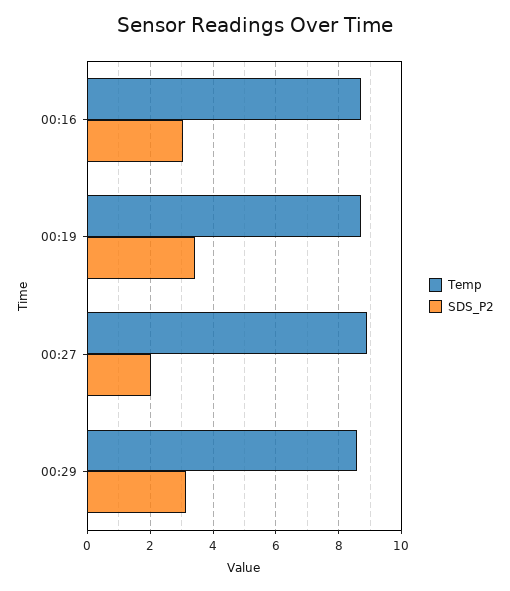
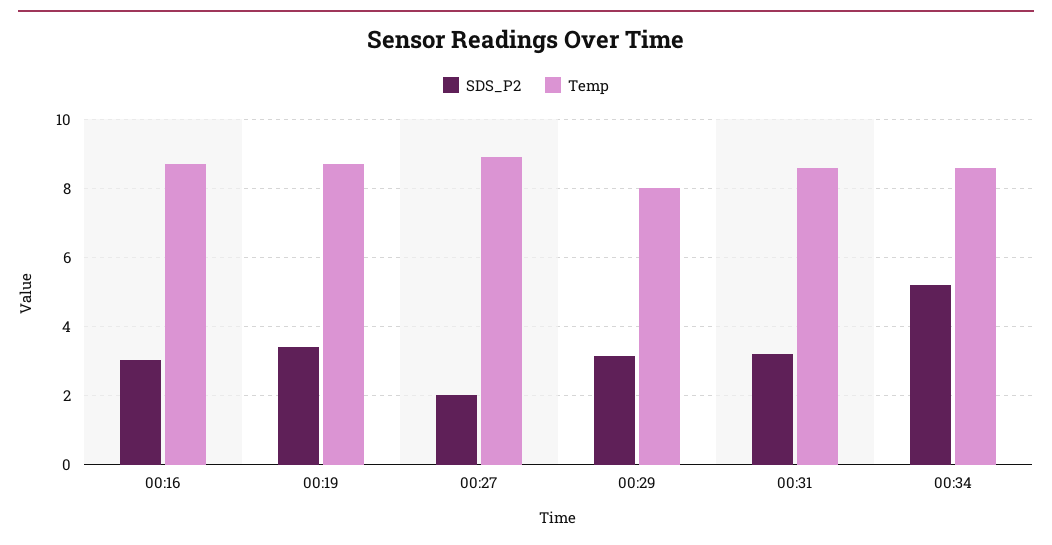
Temp, 00:29: 8.6 -> 8
SDS_P2, 00:31: none -> 3.2
Temp, 00:31: none -> 8.6
SDS_P2, 00:34: none -> 5.2
Temp, 00:34: none -> 8.6

